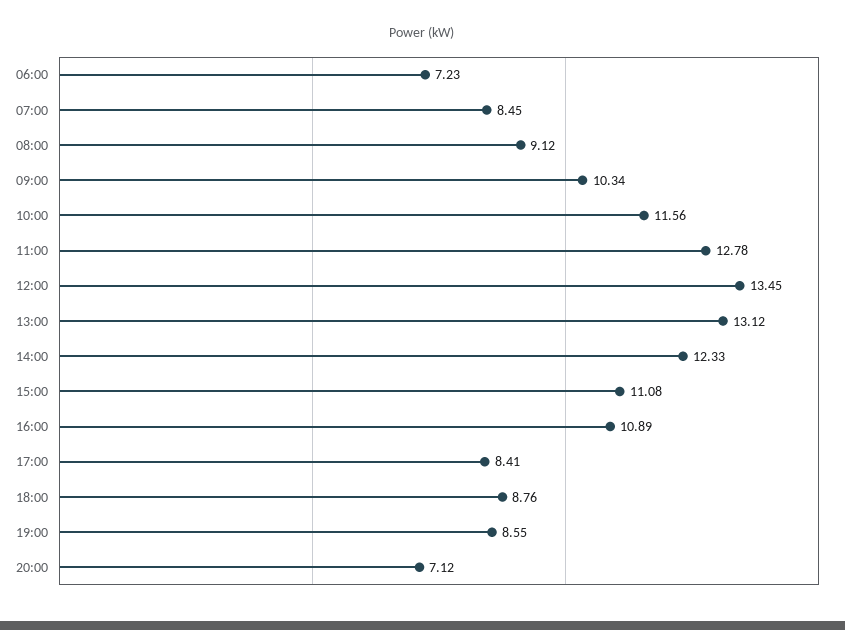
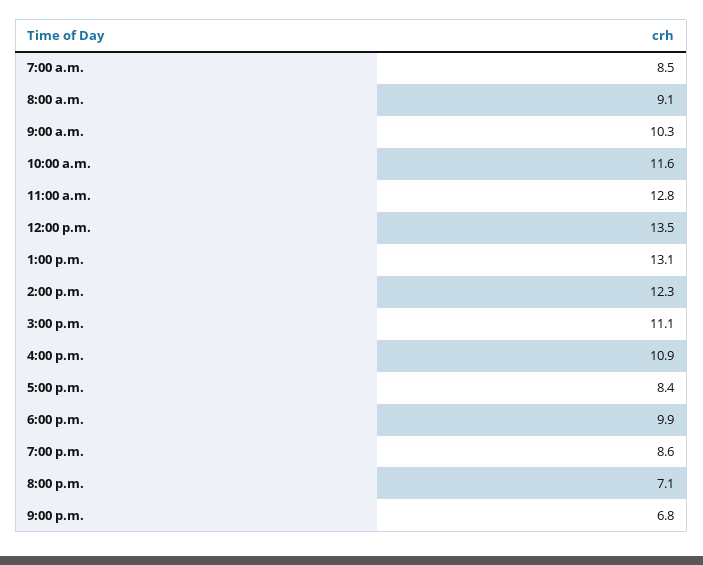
06:00: 7.23 -> none
18:00: 8.76 -> 9.9
9:00 p.m.: none -> 6.8

